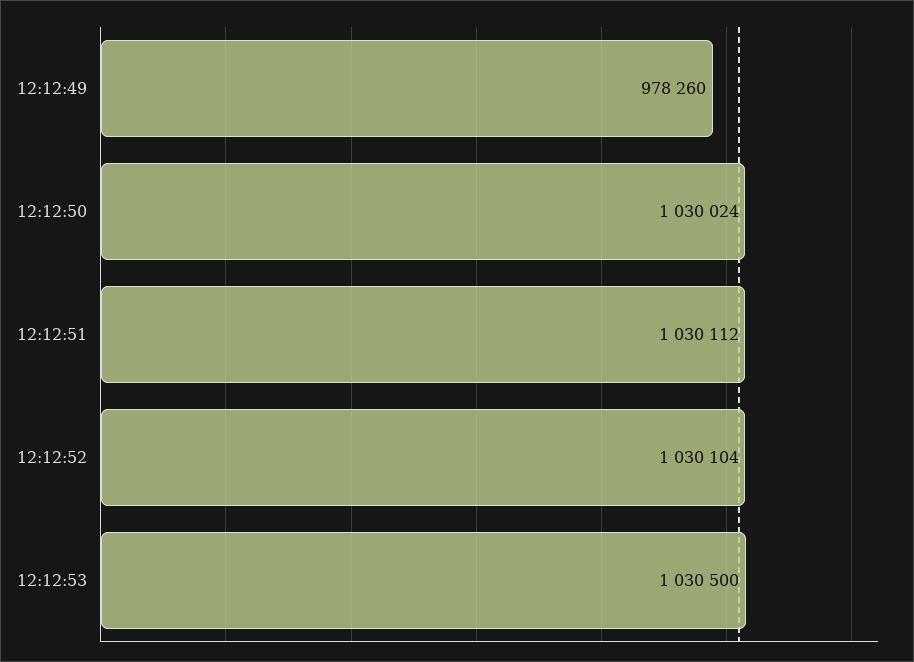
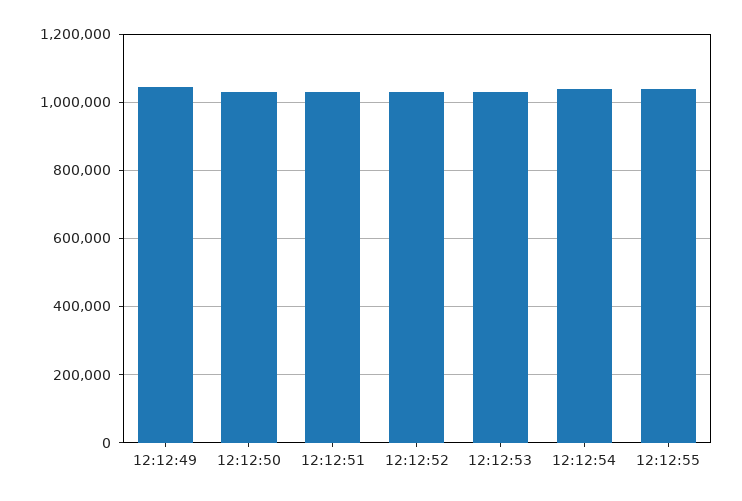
12:12:49: 978260 -> 1040000
12:12:54: none -> 1040000
12:12:55: none -> 1040000

